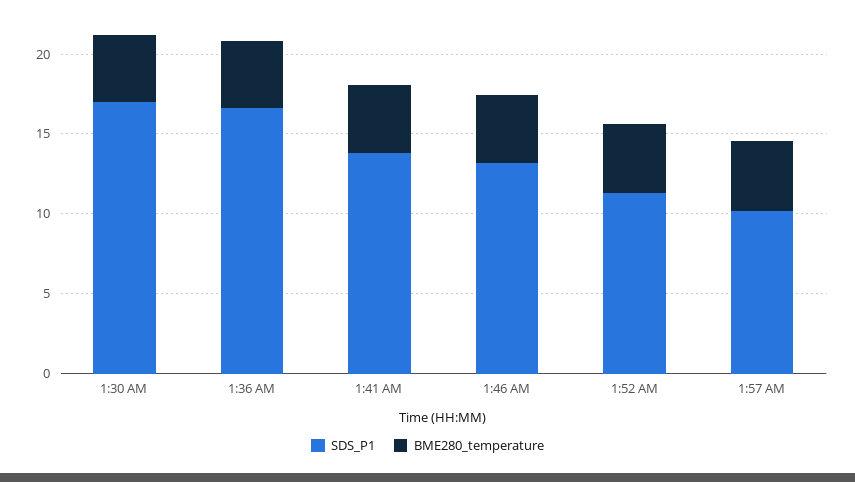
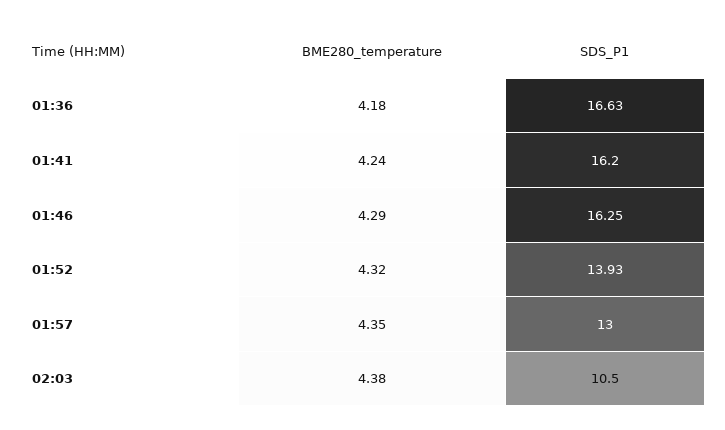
SDS_P1, 1:30 AM: 17 -> none
BME280_temperature, 1:30 AM: 4 -> none
SDS_P1, 1:41 AM: 14 -> 16.2
SDS_P1, 1:46 AM: 13 -> 16.25
SDS_P1, 1:52 AM: 11 -> 13.93
SDS_P1, 1:57 AM: 10 -> 13
BME280_temperature, 02:03: none -> 4.38
SDS_P1, 02:03: none -> 10.5

